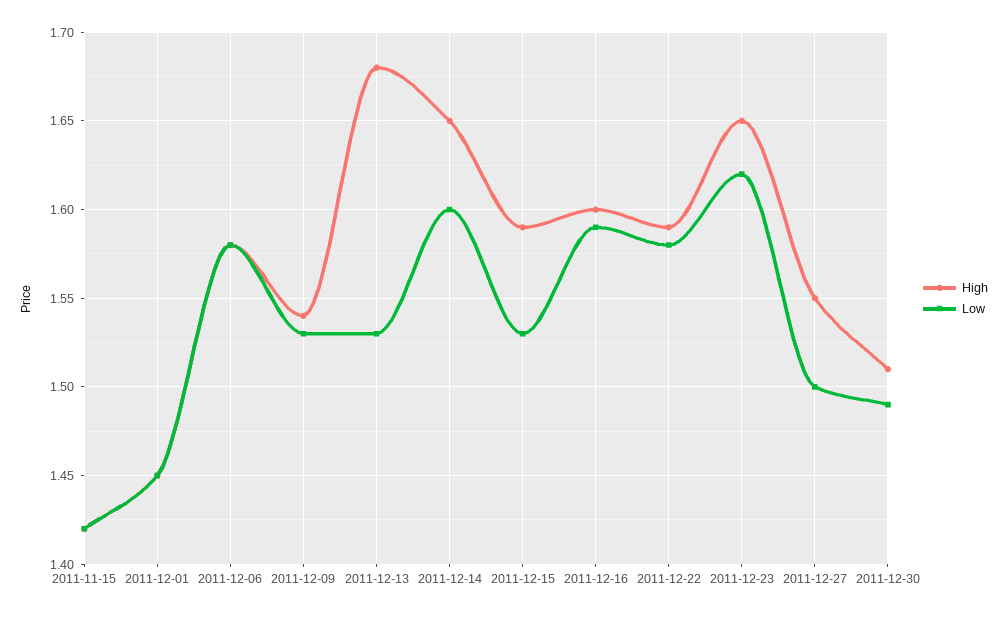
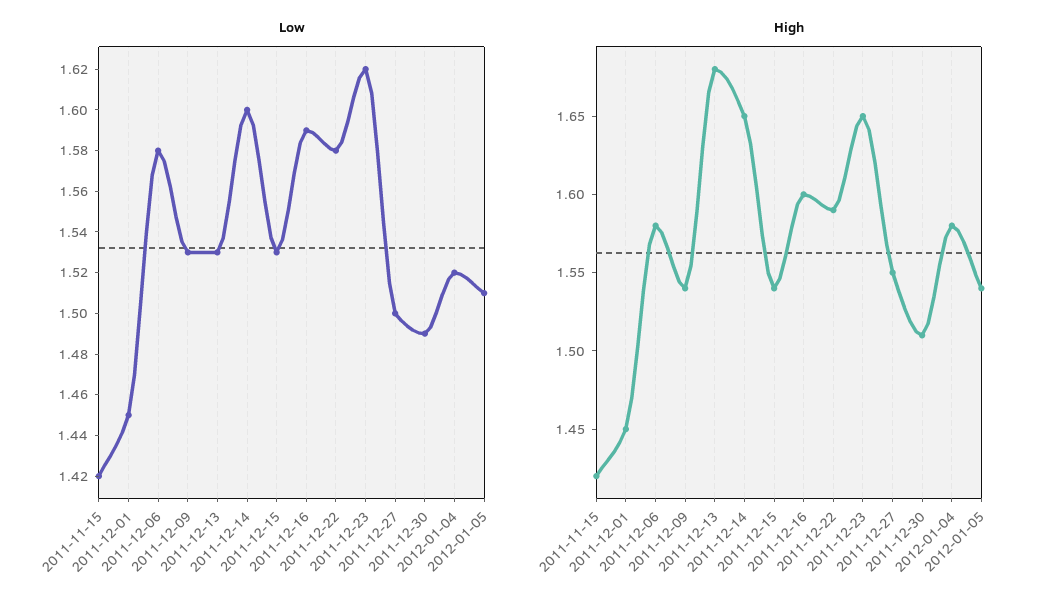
High, 2011-12-15: 1.59 -> 1.54
Low, 2012-01-04: none -> 1.52
Low, 2012-01-05: none -> 1.51
High, 2012-01-04: none -> 1.58
High, 2012-01-05: none -> 1.54

